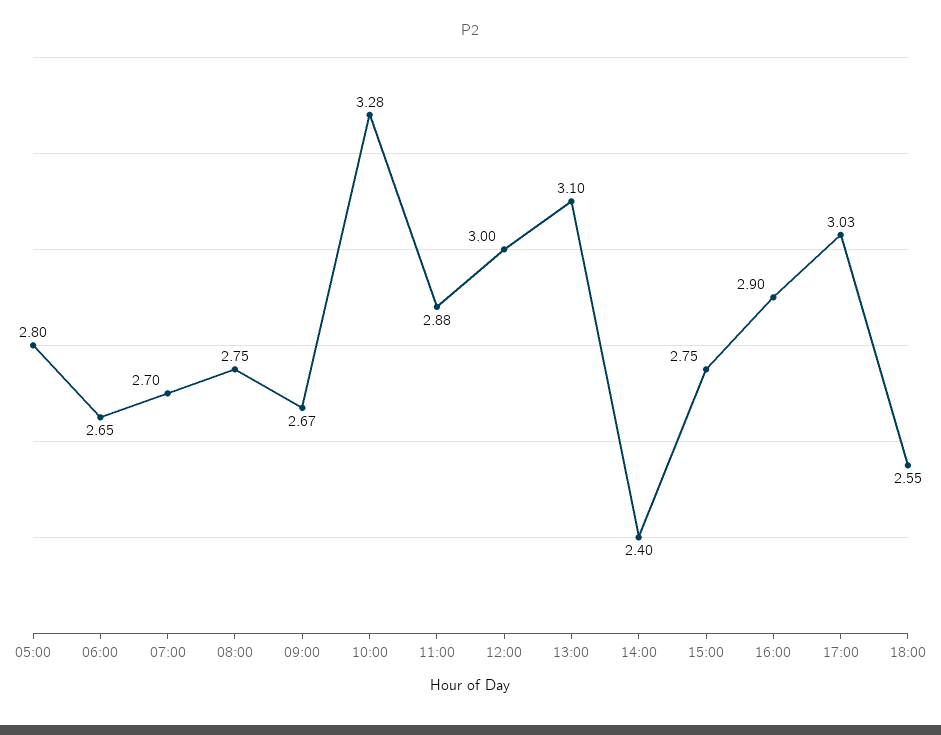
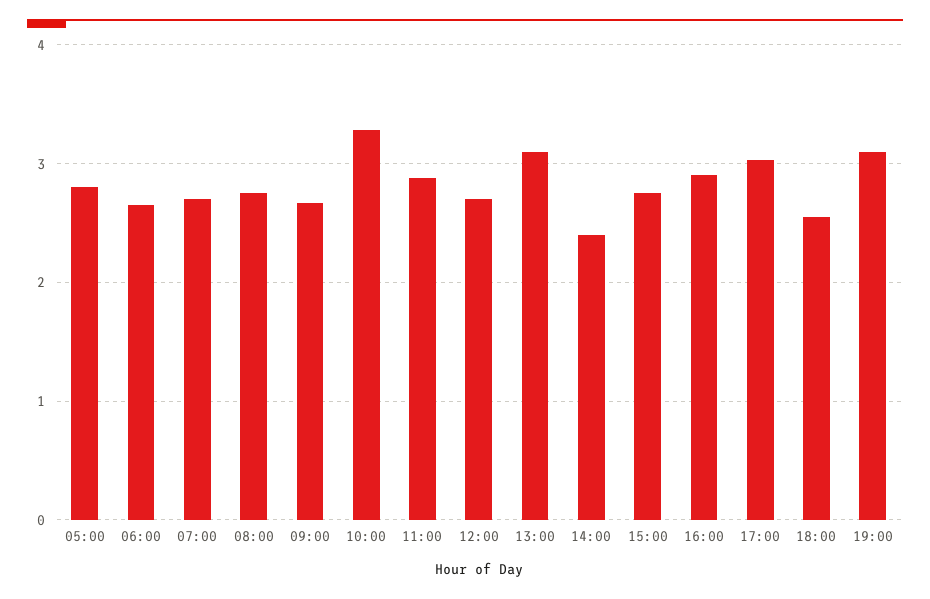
12:00: 3 -> 2.7
19:00: none -> 3.1

